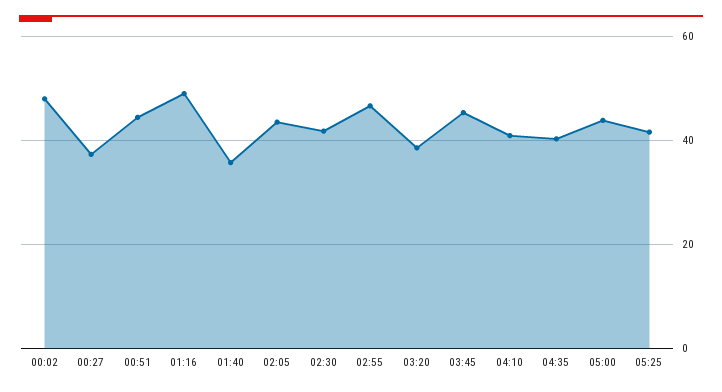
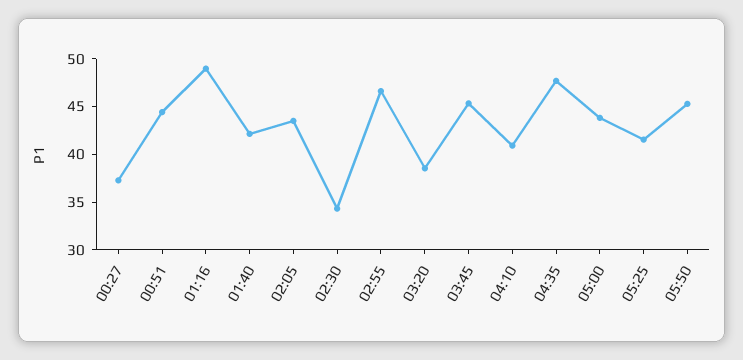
00:02: 48 -> none
01:40: 36 -> 42
02:30: 42 -> 34
04:35: 40 -> 48
05:50: none -> 45

